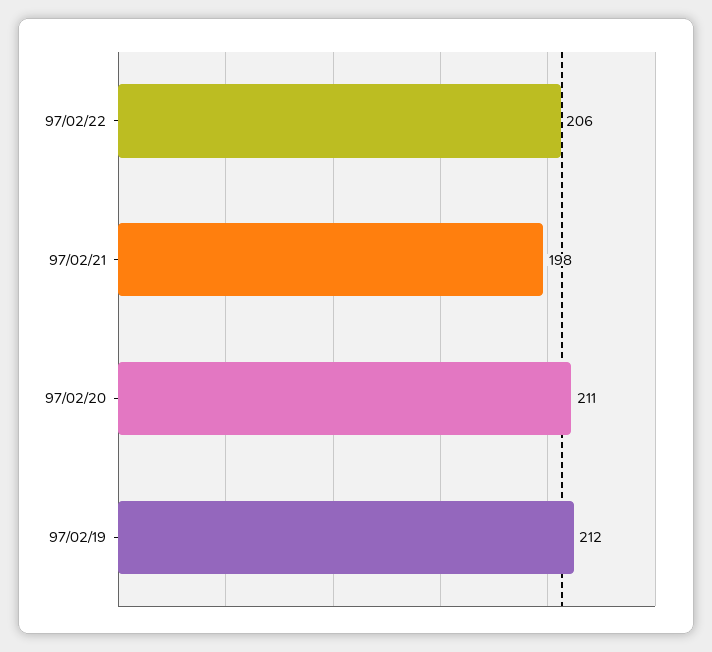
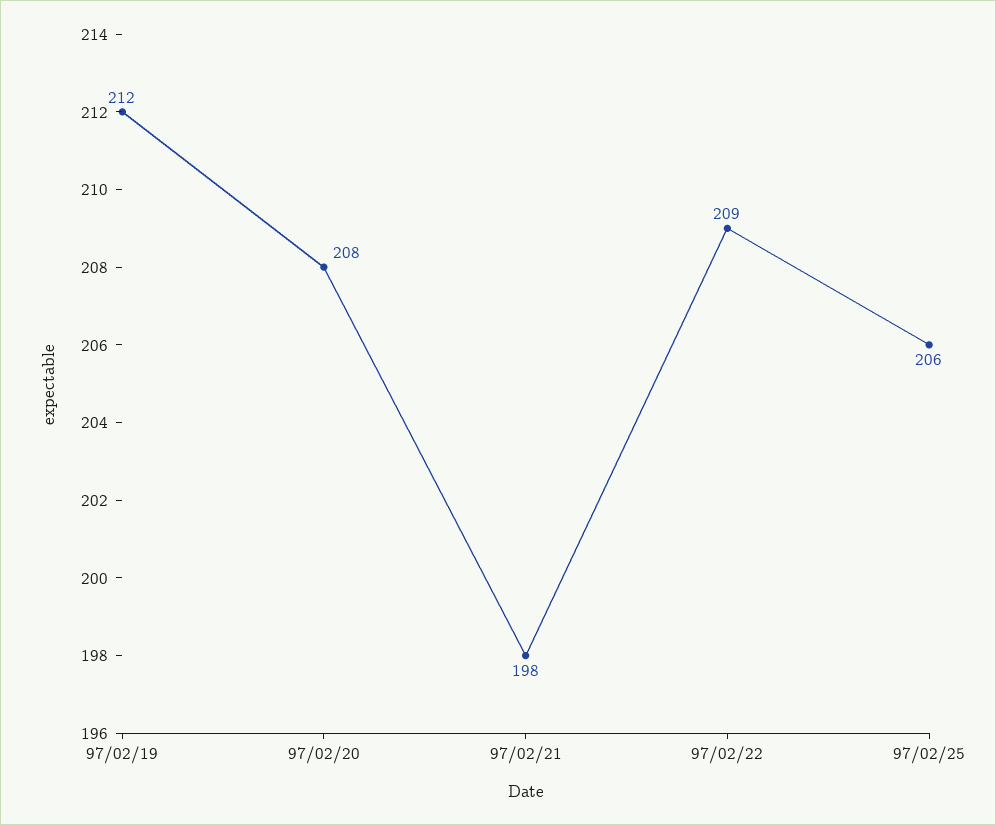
97/02/22: 206 -> 209
97/02/20: 211 -> 208
97/02/25: none -> 206

